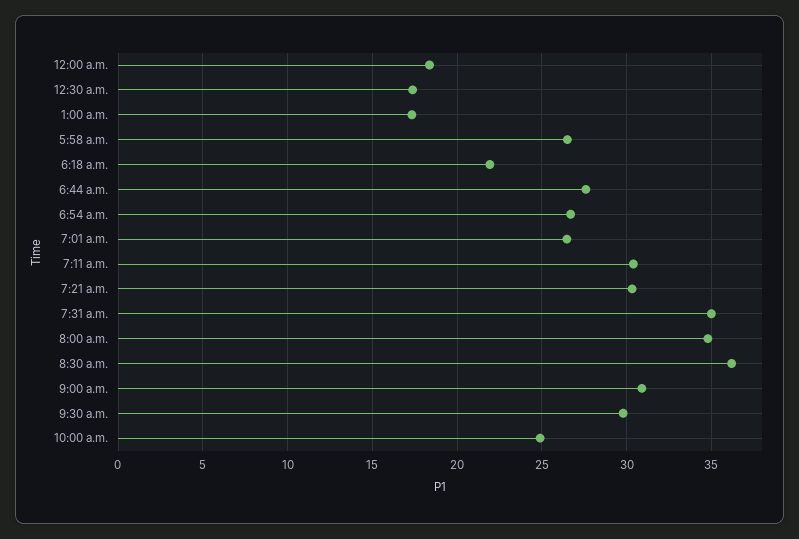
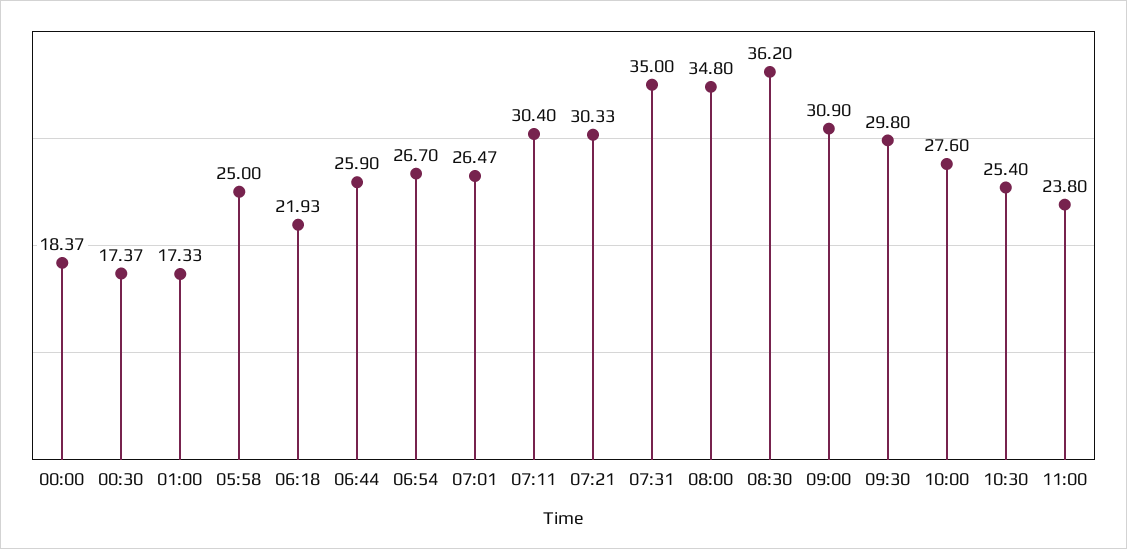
5:58 a.m.: 26.5 -> 25
6:44 a.m.: 27.5 -> 25.9
10:00 a.m.: 25 -> 27.6
10:30: none -> 25.4
11:00: none -> 23.8

